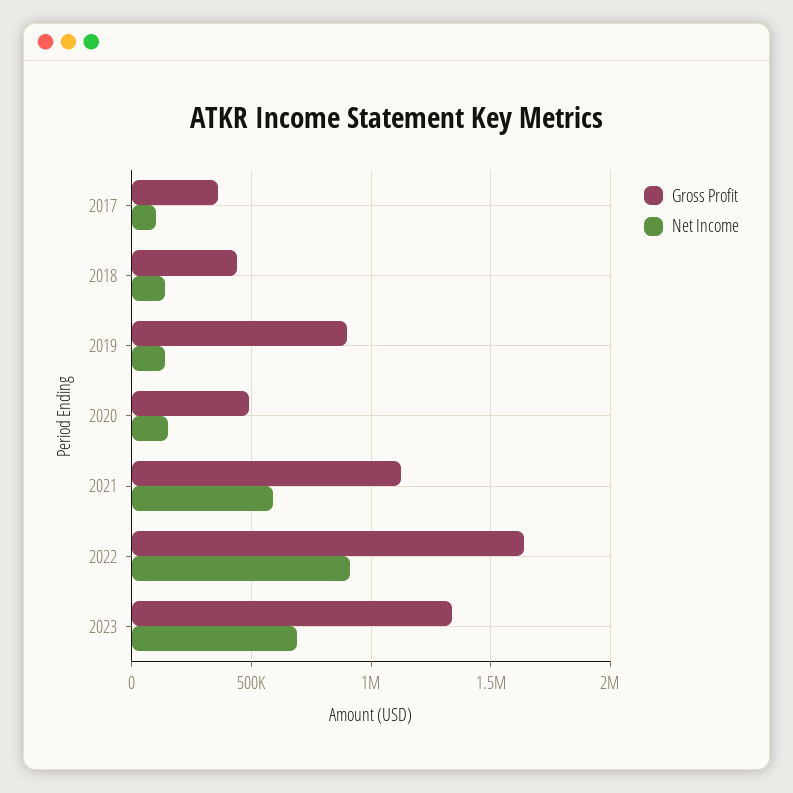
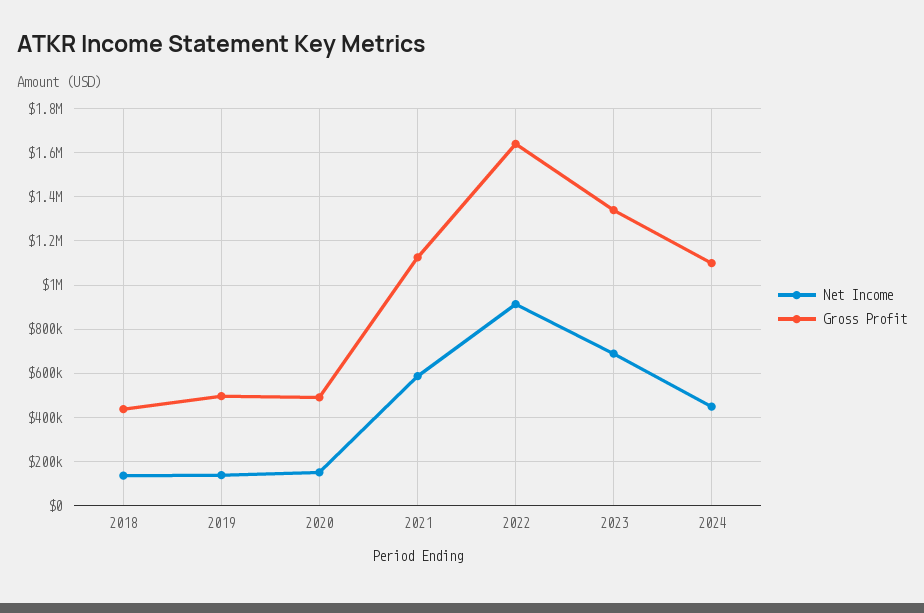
Gross Profit, 2017: 350000 -> none
Net Income, 2017: 100000 -> none
Gross Profit, 2019: 900000 -> 500000
Net Income, 2024: none -> 450000
Gross Profit, 2024: none -> 1100000

